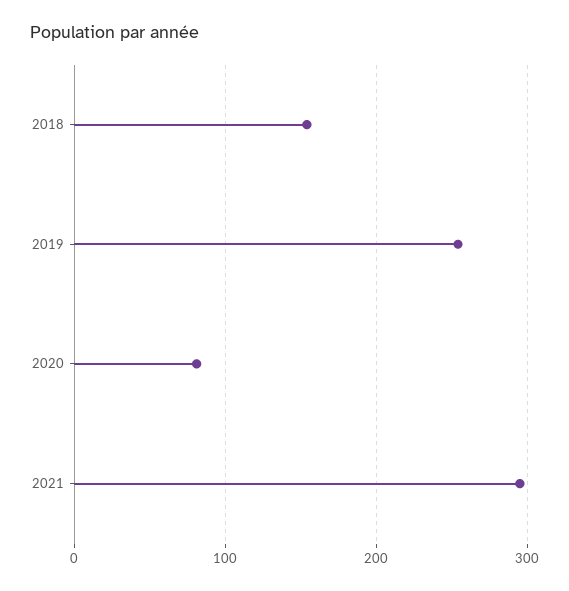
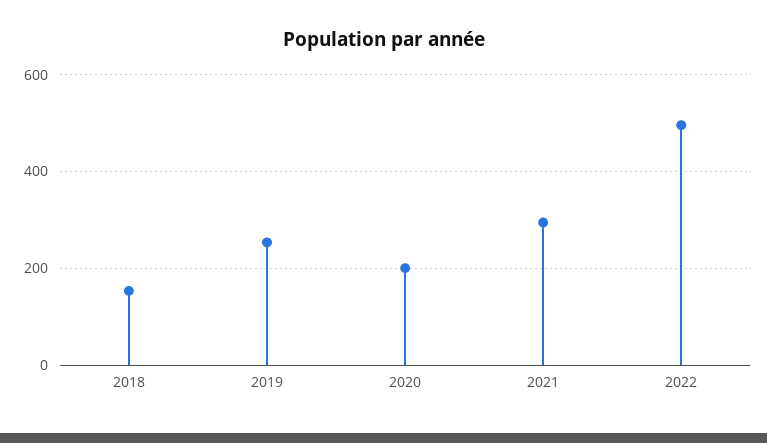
2020: 80 -> 200
2022: none -> 500

